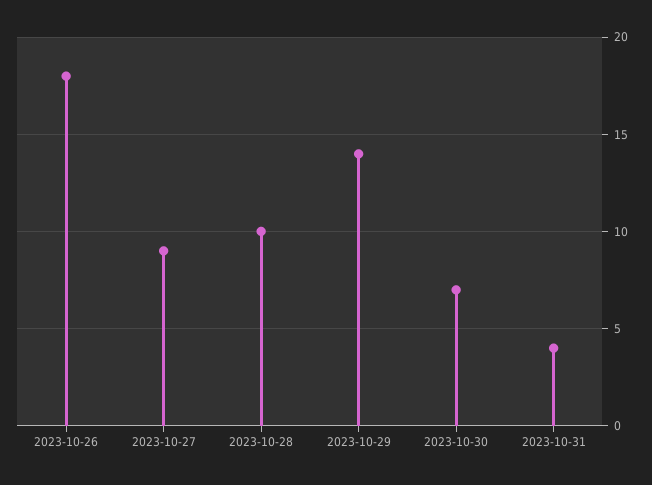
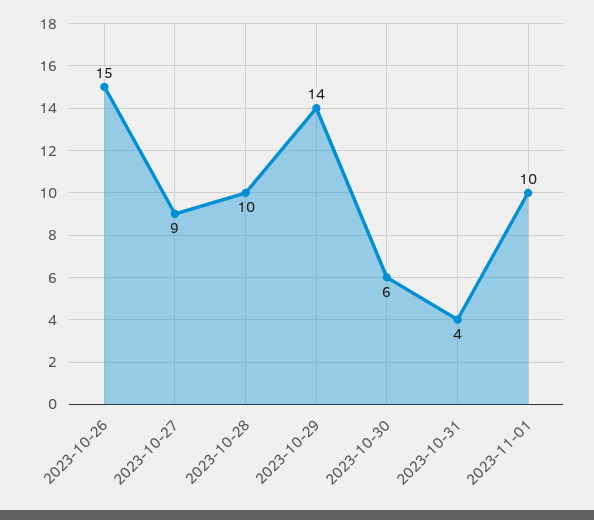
2023-10-26: 18 -> 15
2023-10-30: 7 -> 6
2023-11-01: none -> 10

